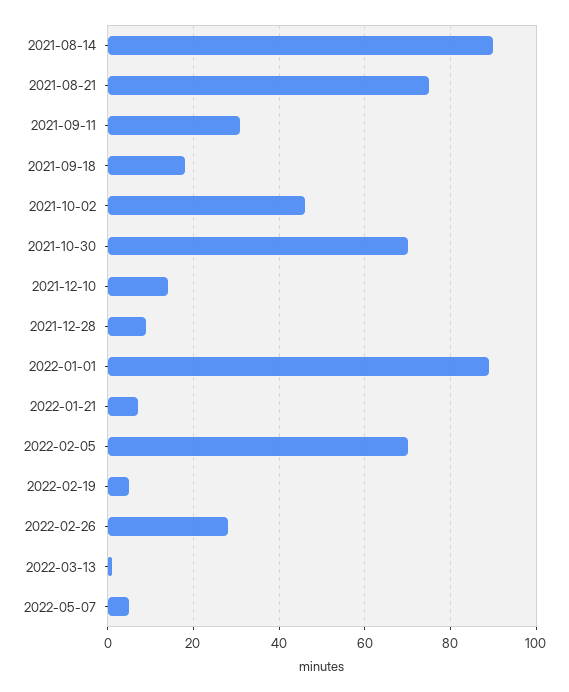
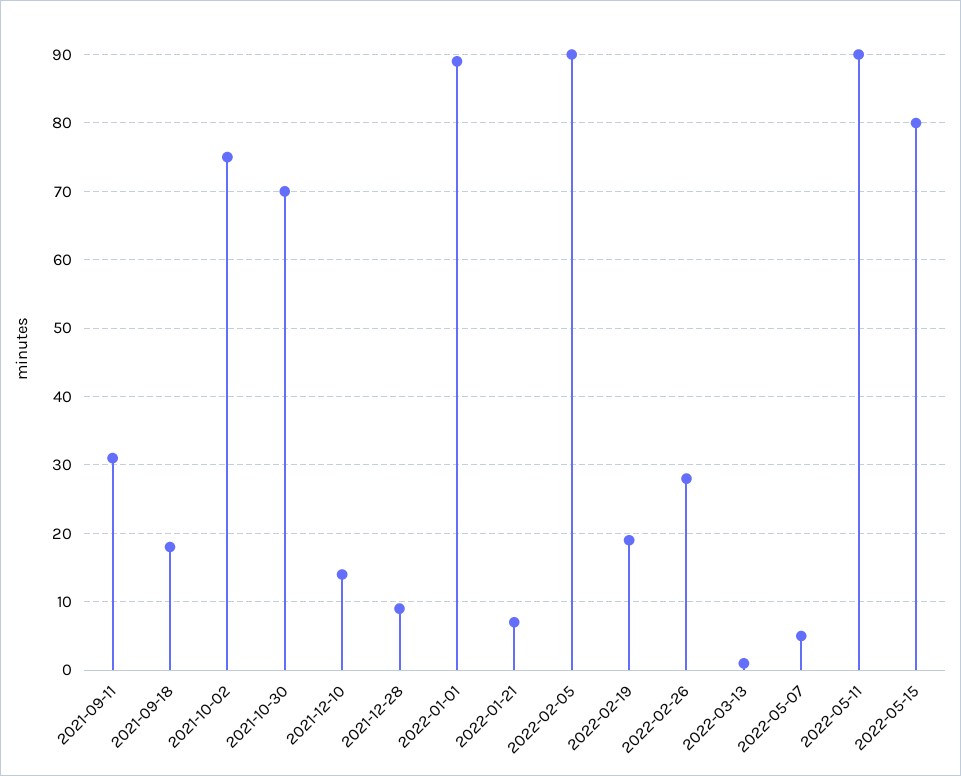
2021-08-14: 90 -> none
2021-08-21: 75 -> none
2021-10-02: 45 -> 75
2022-02-05: 70 -> 90
2022-02-19: 5 -> 19
2022-05-11: none -> 90
2022-05-15: none -> 80

